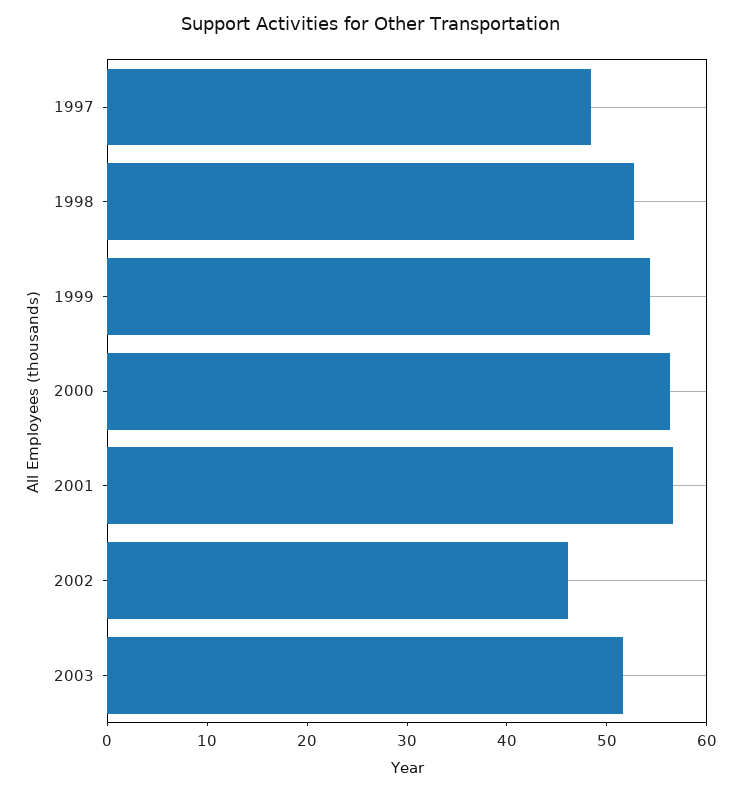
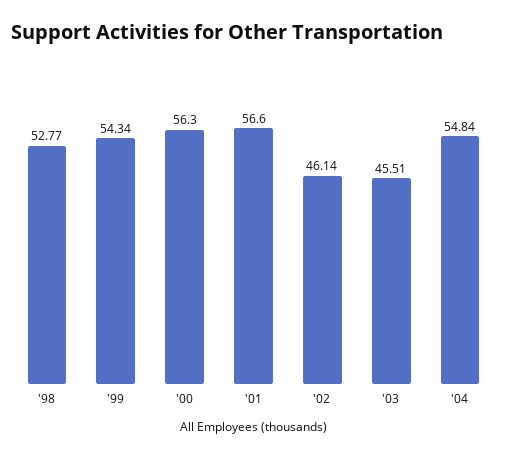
1997: 48 -> none
2003: 52 -> 45.51
'04: none -> 54.84

